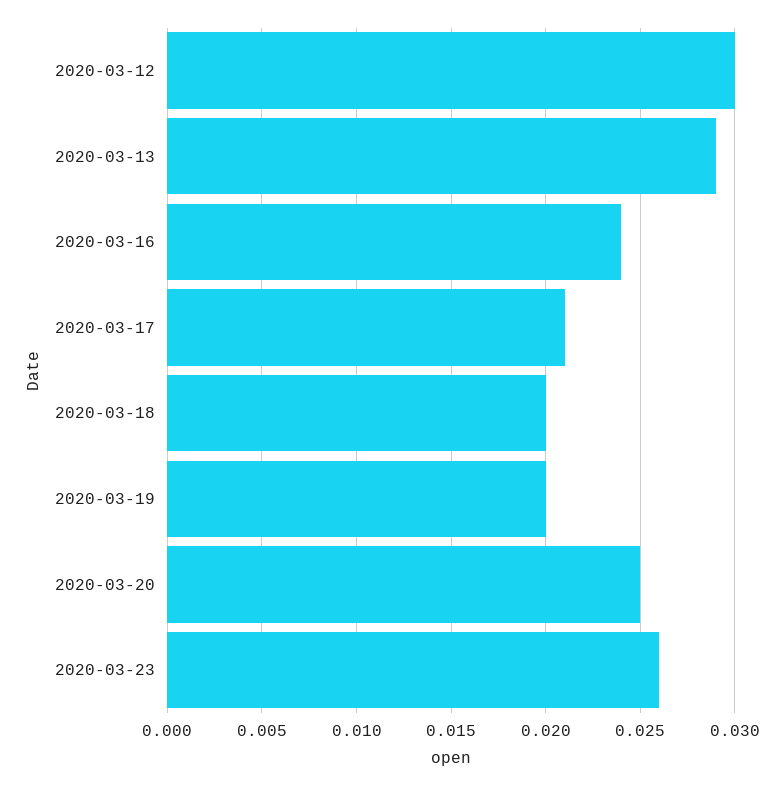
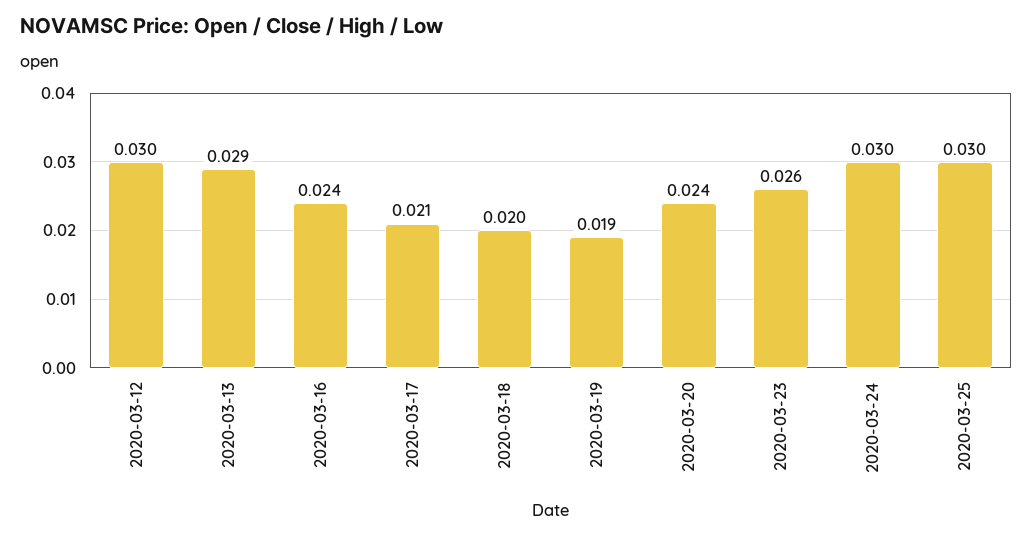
2020-03-19: 0.02 -> 0.019
2020-03-20: 0.025 -> 0.024
2020-03-24: none -> 0.03
2020-03-25: none -> 0.03

